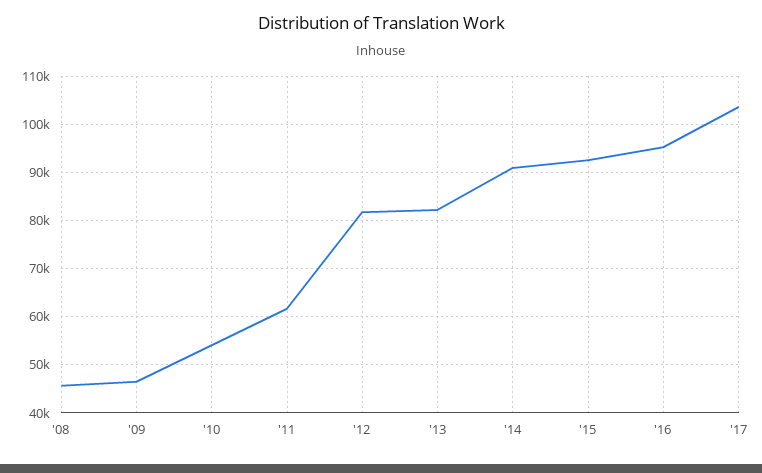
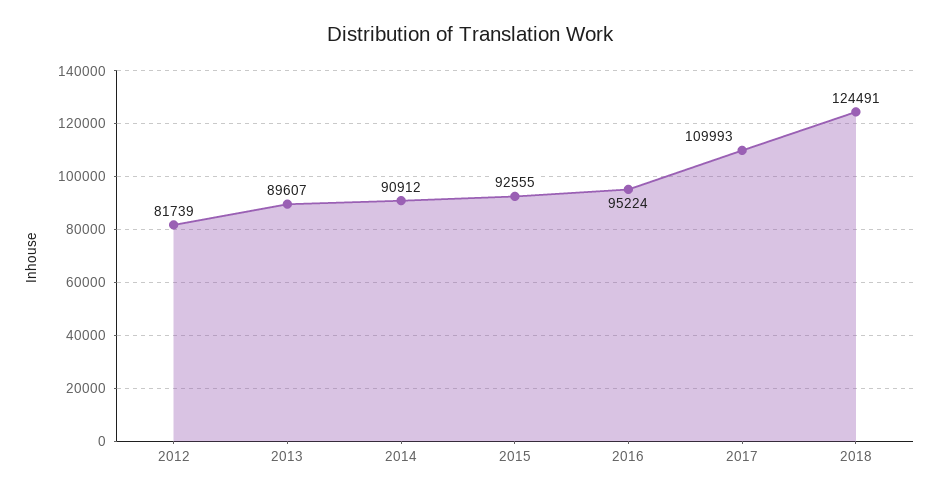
'08: 46000 -> none
'09: 46000 -> none
'10: 54000 -> none
'11: 62000 -> none
'13: 82000 -> 89607
'17: 104000 -> 109993
2018: none -> 124491

